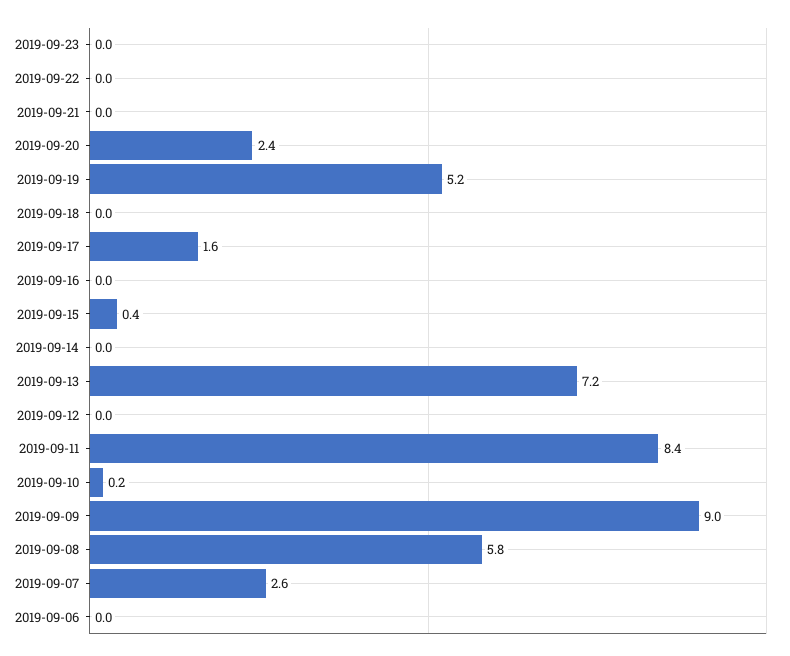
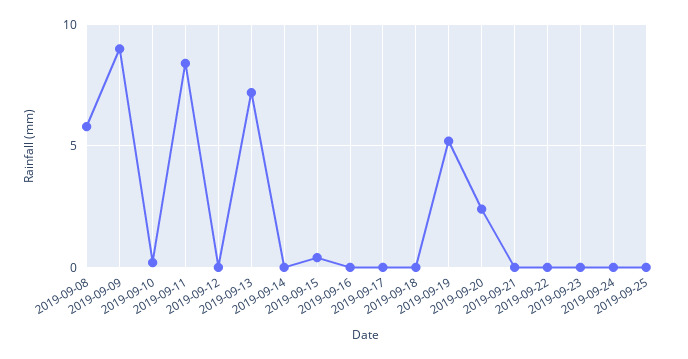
2019-09-17: 1.6 -> 0
2019-09-07: 2.6 -> none
2019-09-06: 0 -> none
2019-09-24: none -> 0
2019-09-25: none -> 0

